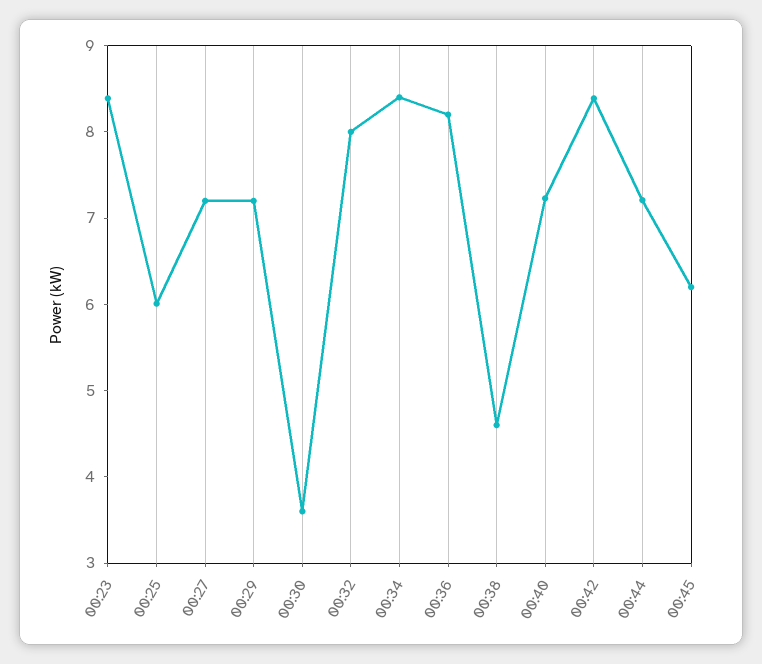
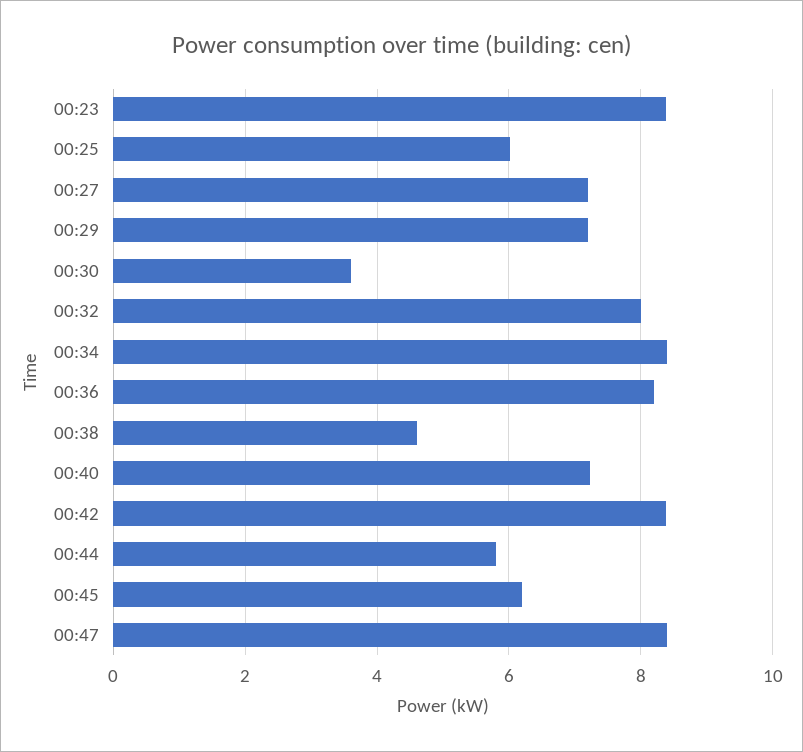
00:44: 7.2 -> 5.8
00:47: none -> 8.4

